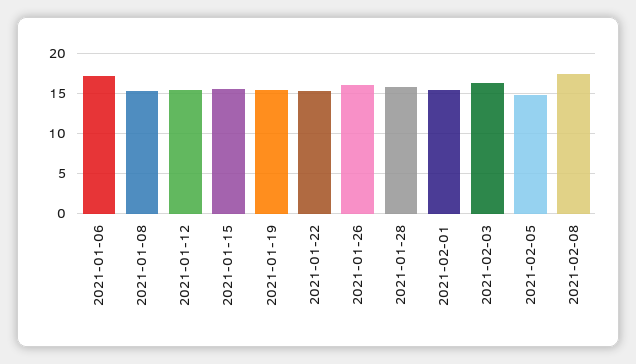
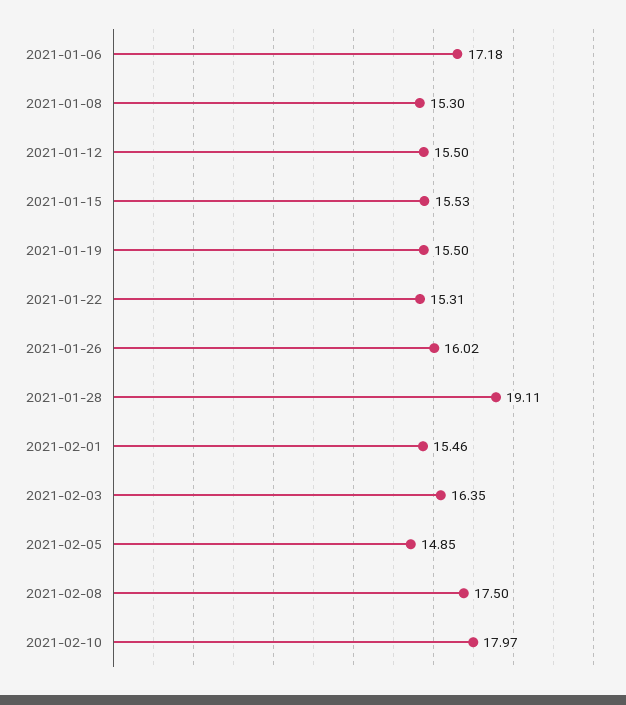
2021-01-28: 16 -> 19.11
2021-02-10: none -> 17.97

